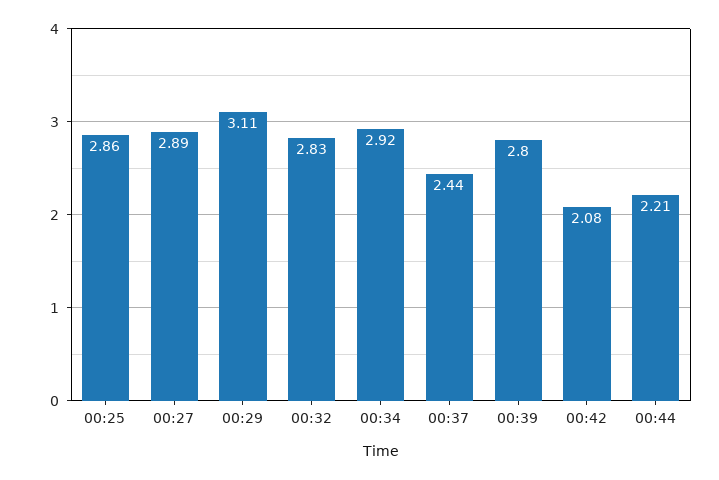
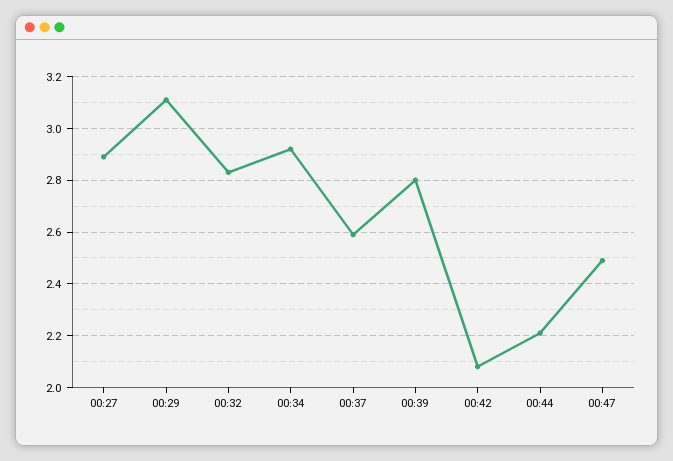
00:25: 2.86 -> none
00:37: 2.44 -> 2.6
00:47: none -> 2.5

